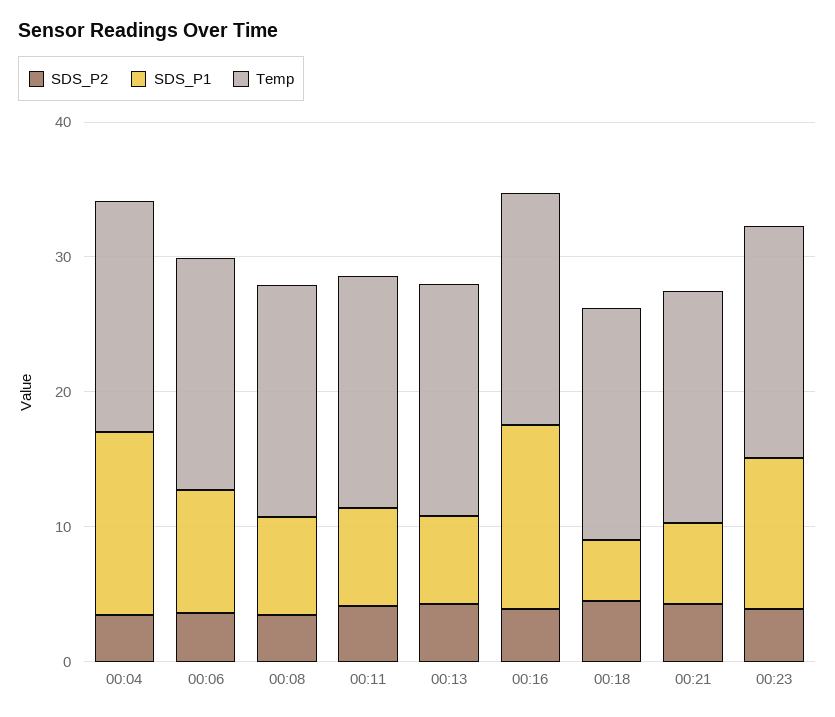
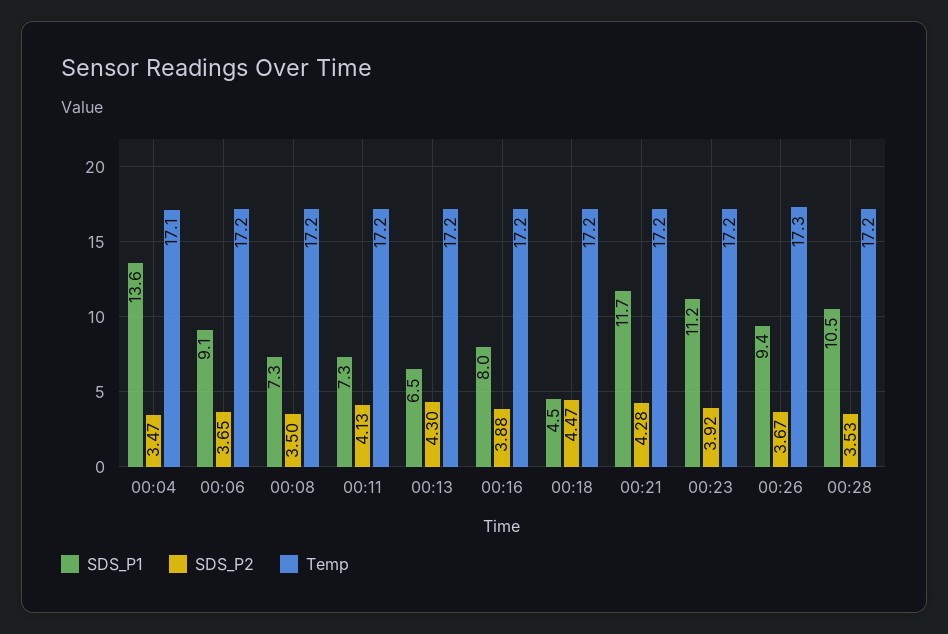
SDS_P1, 00:16: 14 -> 8
SDS_P1, 00:21: 6 -> 11.7
SDS_P1, 00:26: none -> 9.4
SDS_P2, 00:26: none -> 3.67
Temp, 00:26: none -> 17.3
SDS_P1, 00:28: none -> 10.5
SDS_P2, 00:28: none -> 3.53
Temp, 00:28: none -> 17.2

